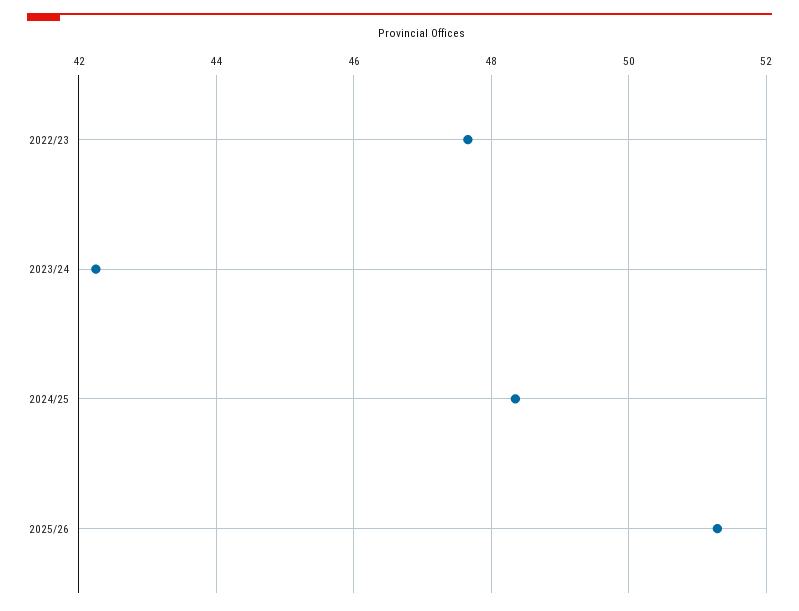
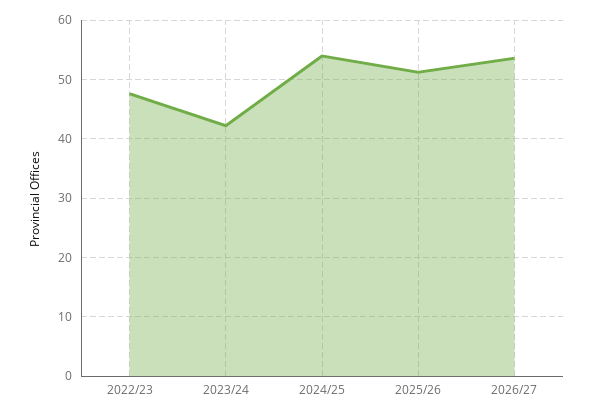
2024/25: 48.4 -> 54
2026/27: none -> 54

